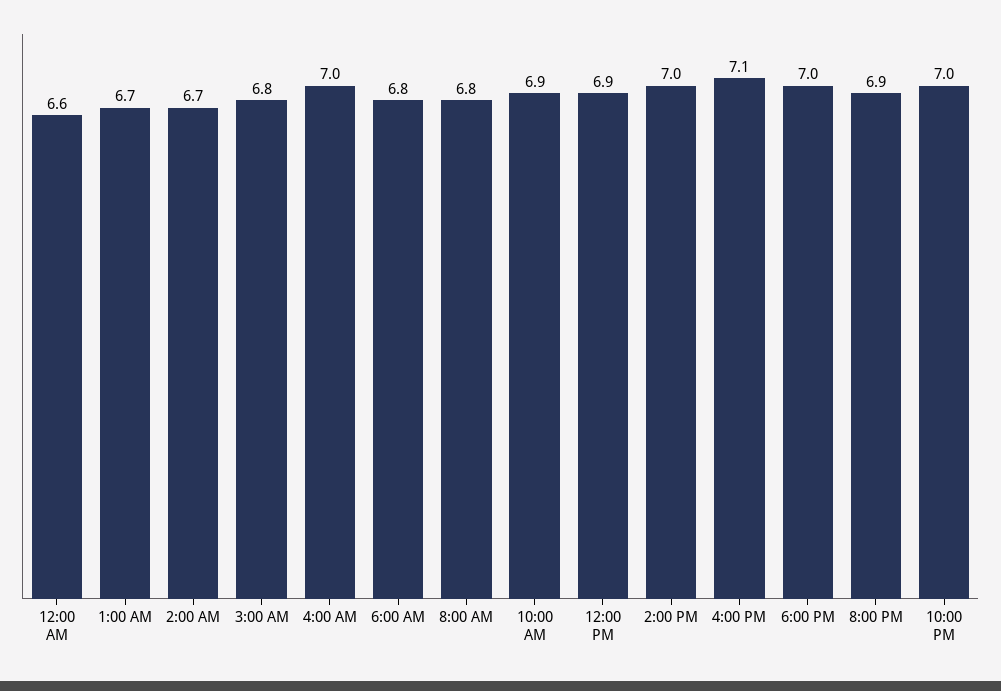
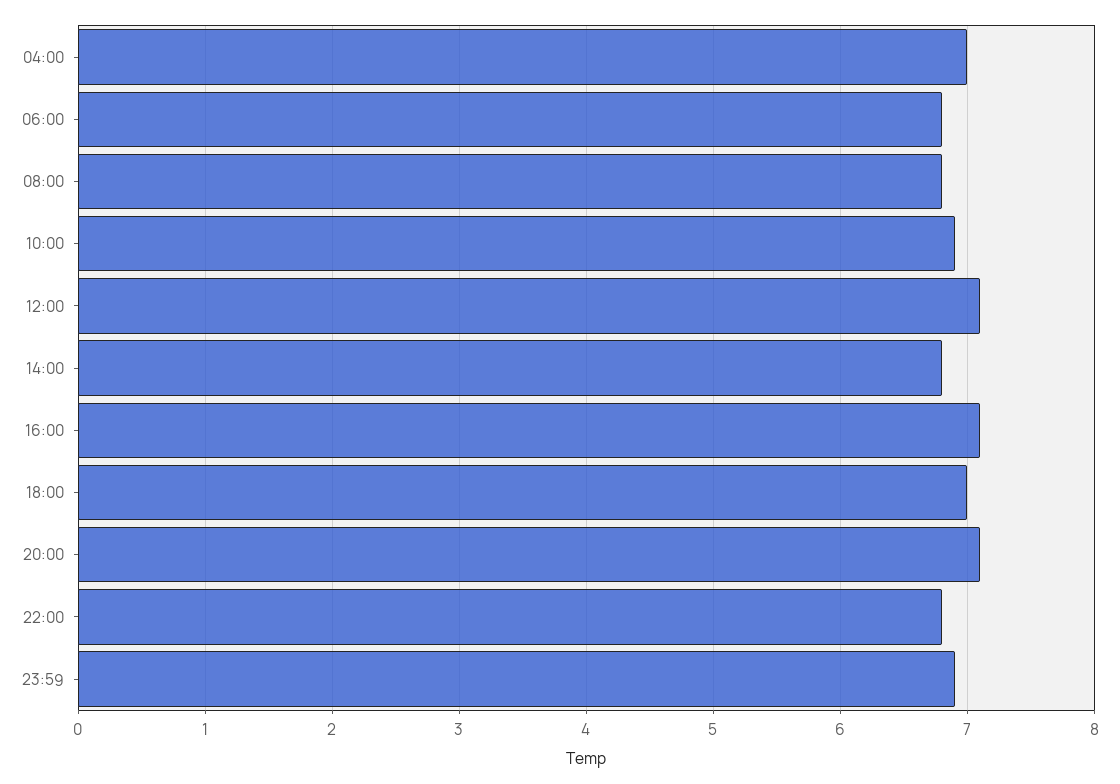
12:00 AM: 6.6 -> none
1:00 AM: 6.7 -> none
2:00 AM: 6.7 -> none
3:00 AM: 6.8 -> none
12:00 PM: 6.9 -> 7.1
2:00 PM: 7 -> 6.8
8:00 PM: 6.9 -> 7.1
10:00 PM: 7 -> 6.8
23:59: none -> 6.9

